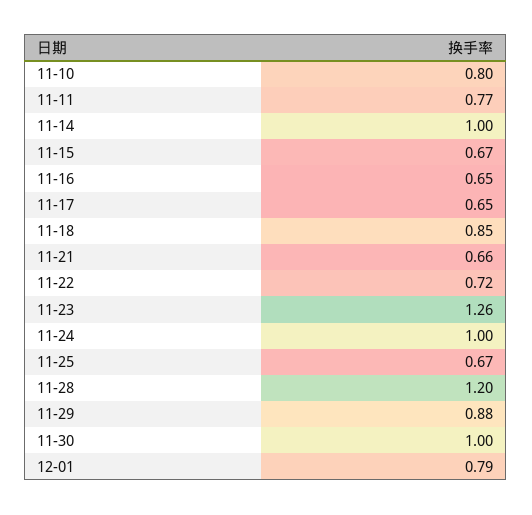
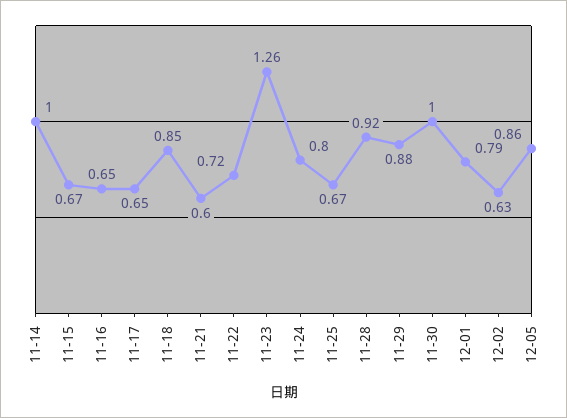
11-10: 0.8 -> none
11-11: 0.77 -> none
11-21: 0.66 -> 0.6
11-24: 1 -> 0.8
11-28: 1.2 -> 0.92
12-02: none -> 0.63
12-05: none -> 0.86

